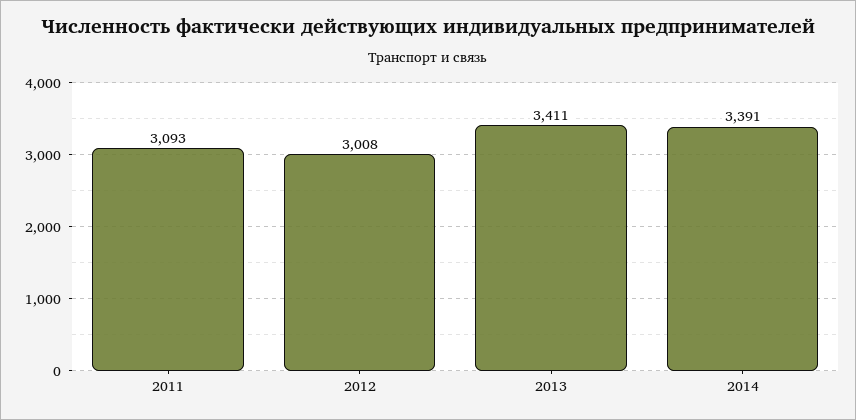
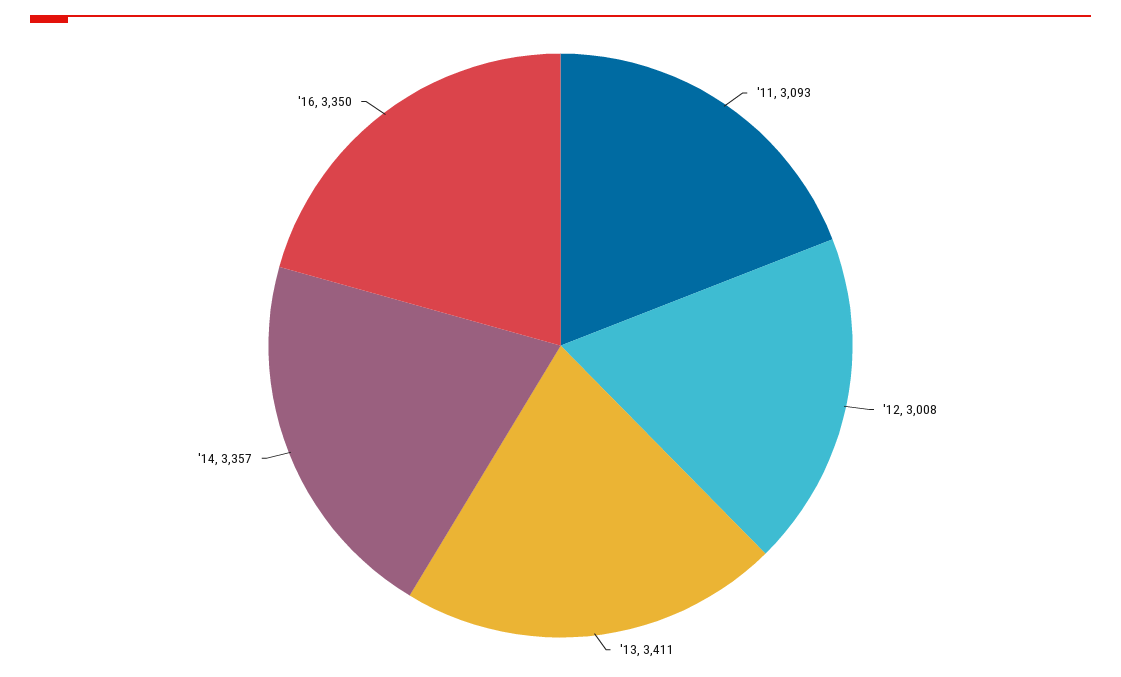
2014: 3391 -> 3357
'16: none -> 3350

